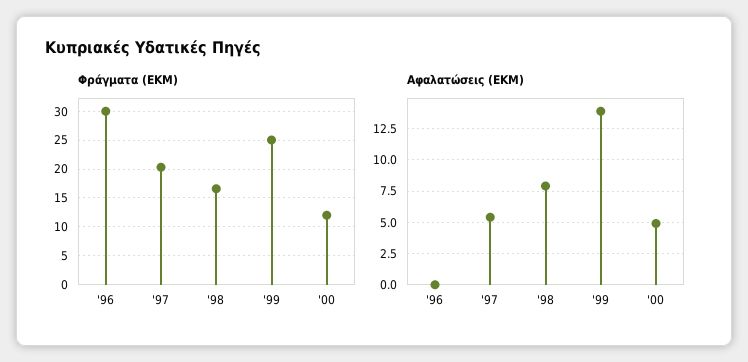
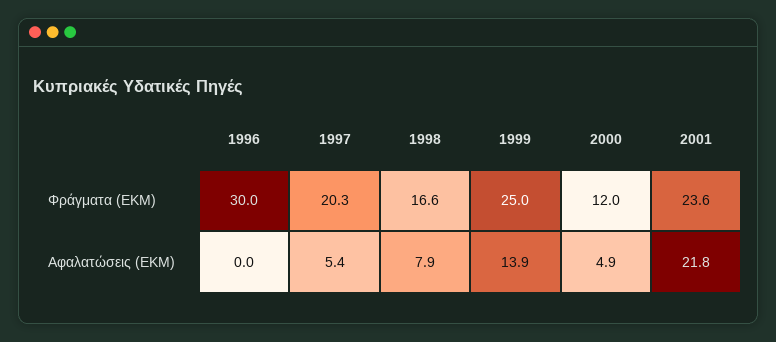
Φράγματα (EKM), 2001: none -> 23.6
Αφαλατώσεις (EKM), 2001: none -> 21.8

